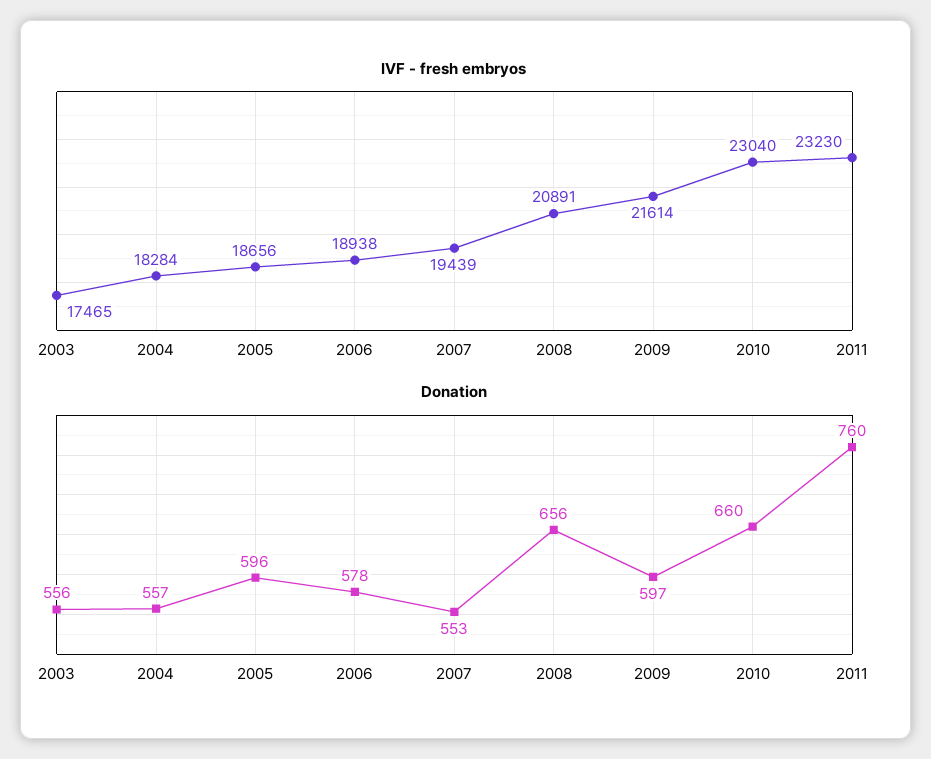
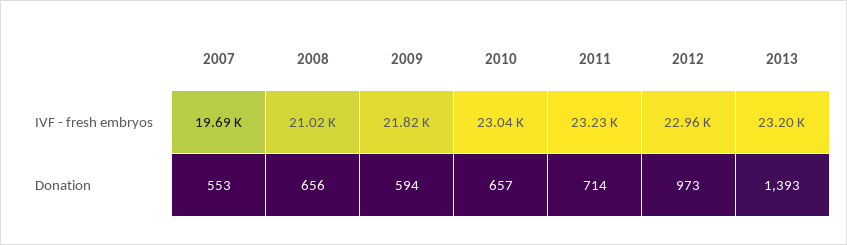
IVF - fresh embryos, 2003: 17465 -> none
IVF - fresh embryos, 2004: 18284 -> none
IVF - fresh embryos, 2005: 18656 -> none
IVF - fresh embryos, 2006: 18938 -> none
IVF - fresh embryos, 2007: 19439 -> 19690
IVF - fresh embryos, 2008: 20891 -> 21020
IVF - fresh embryos, 2009: 21614 -> 21820
Donation, 2003: 556 -> none
Donation, 2004: 557 -> none
Donation, 2005: 596 -> none
Donation, 2006: 578 -> none
Donation, 2009: 597 -> 594
Donation, 2010: 660 -> 657
Donation, 2011: 760 -> 714
IVF - fresh embryos, 2012: none -> 22960
IVF - fresh embryos, 2013: none -> 23200
Donation, 2012: none -> 973
Donation, 2013: none -> 1393

